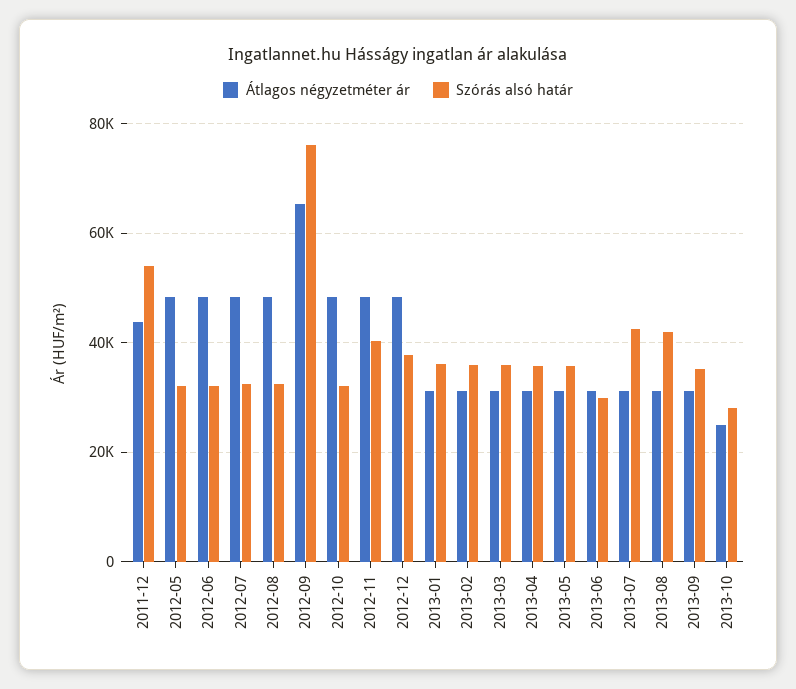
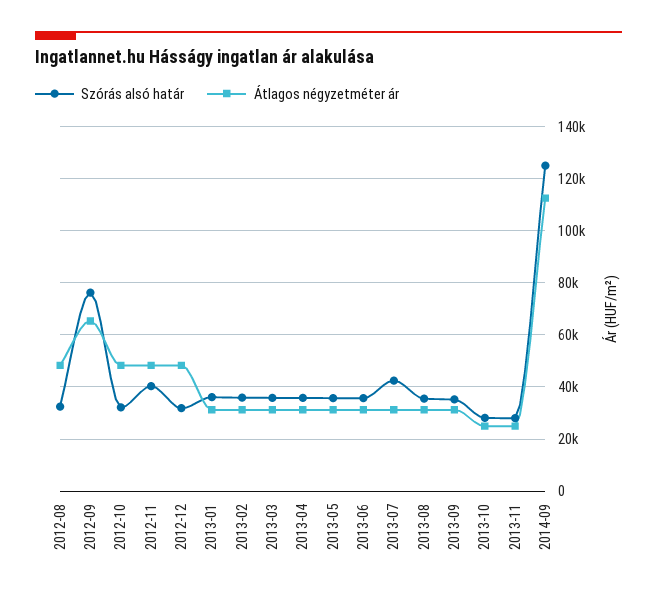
Átlagos négyzetméter ár, 2011-12: 44000 -> none
Szórás alsó határ, 2011-12: 54000 -> none
Átlagos négyzetméter ár, 2012-05: 48000 -> none
Szórás alsó határ, 2012-05: 32000 -> none
Átlagos négyzetméter ár, 2012-06: 48000 -> none
Szórás alsó határ, 2012-06: 32000 -> none
Átlagos négyzetméter ár, 2012-07: 48000 -> none
Szórás alsó határ, 2012-07: 32000 -> none
Szórás alsó határ, 2012-12: 38000 -> 32500
Szórás alsó határ, 2013-06: 30000 -> 35000
Szórás alsó határ, 2013-08: 42000 -> 35000
Szórás alsó határ, 2013-11: none -> 27500
Átlagos négyzetméter ár, 2013-11: none -> 25000
Szórás alsó határ, 2014-09: none -> 125000
Átlagos négyzetméter ár, 2014-09: none -> 112500

